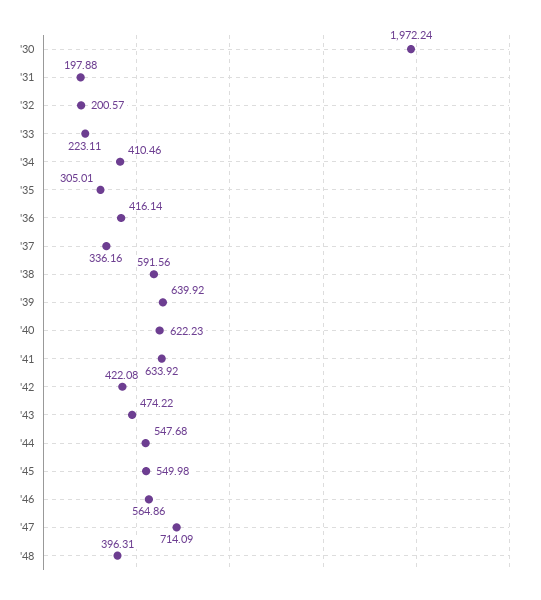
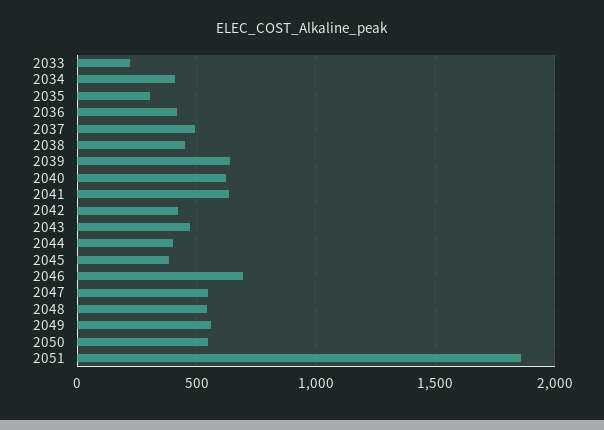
'30: 1972.24 -> none
'31: 197.88 -> none
'32: 200.57 -> none
'37: 336.16 -> 500
'38: 591.56 -> 450
'44: 547.68 -> 400
'45: 549.98 -> 400
'46: 564.86 -> 700
'47: 714.09 -> 550
'48: 396.31 -> 550
2049: none -> 550
2050: none -> 550
2051: none -> 1850

